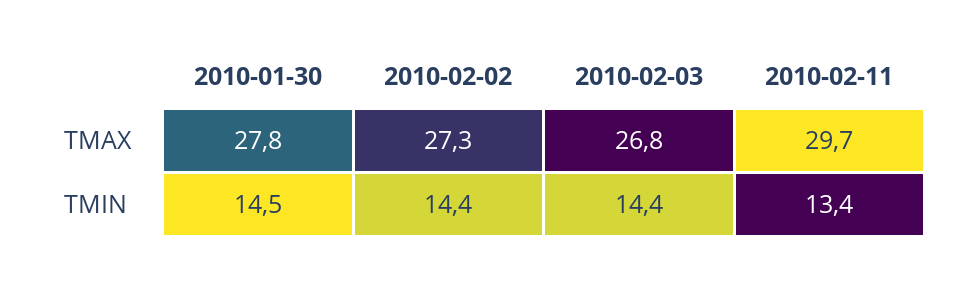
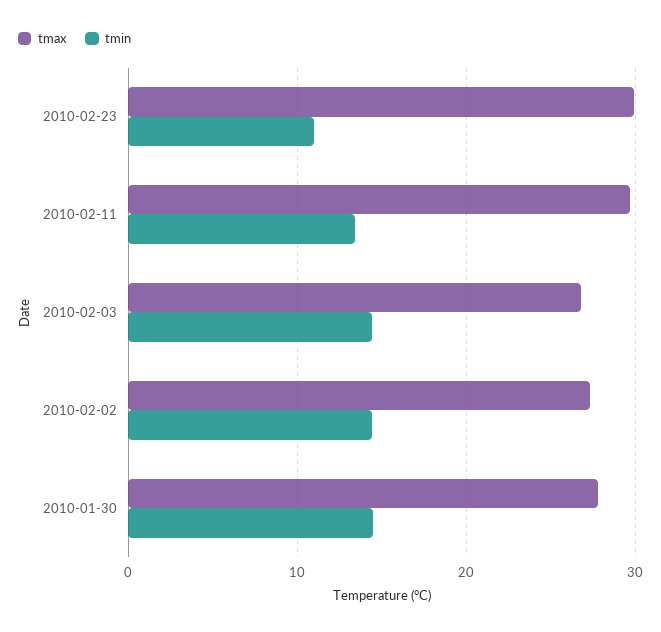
TMAX, 2010-02-23: none -> 30
TMIN, 2010-02-23: none -> 11

